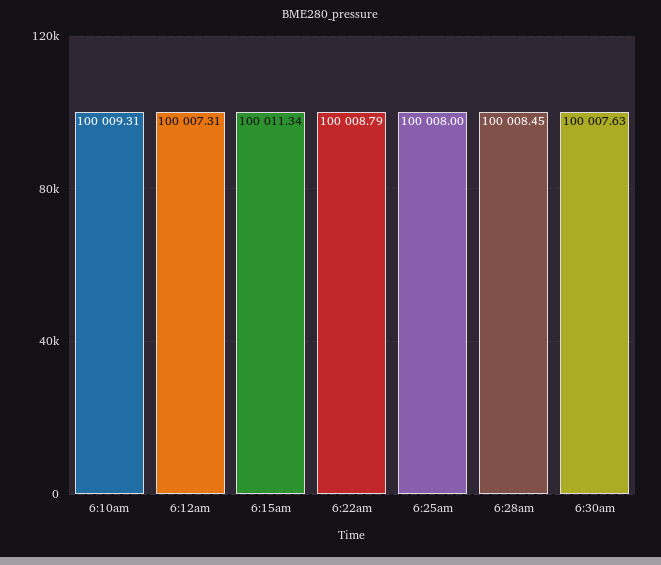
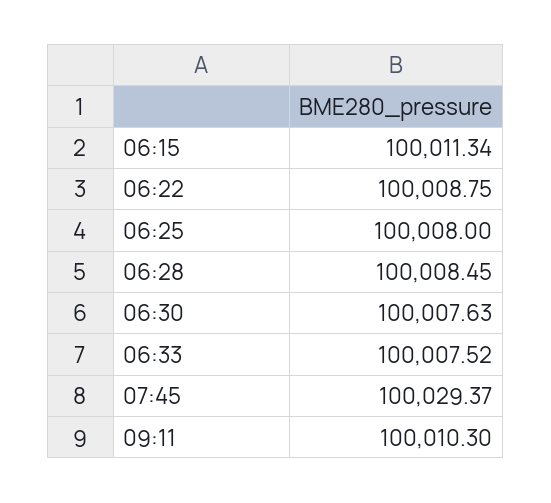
6:10am: 100009.31 -> none
6:12am: 100007.31 -> none
6:22am: 100008.79 -> 100008.75
06:33: none -> 100007.52
07:45: none -> 100029.37
09:11: none -> 100010.3

